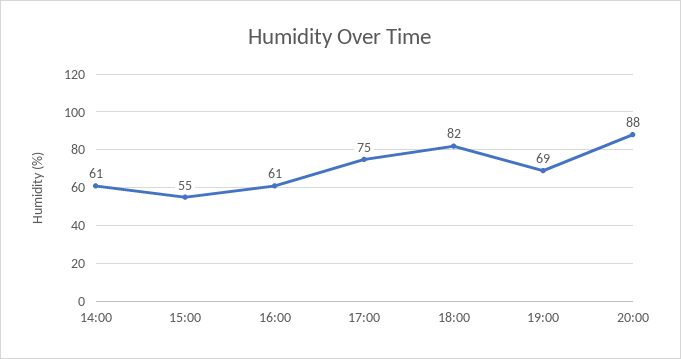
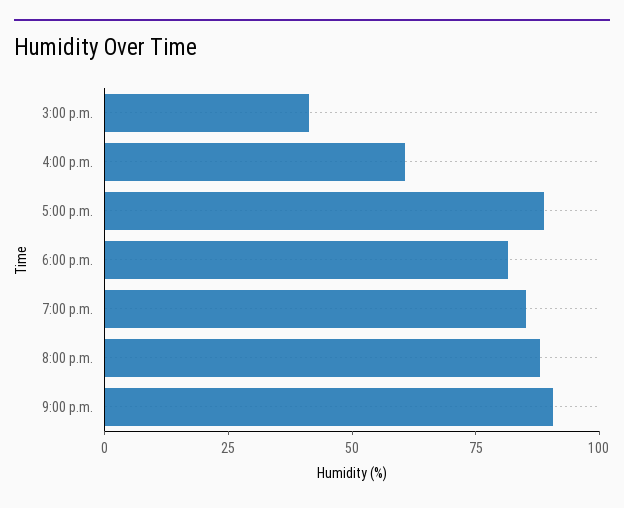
14:00: 61 -> none
15:00: 55 -> 40
17:00: 75 -> 90
19:00: 69 -> 85
9:00 p.m.: none -> 90

